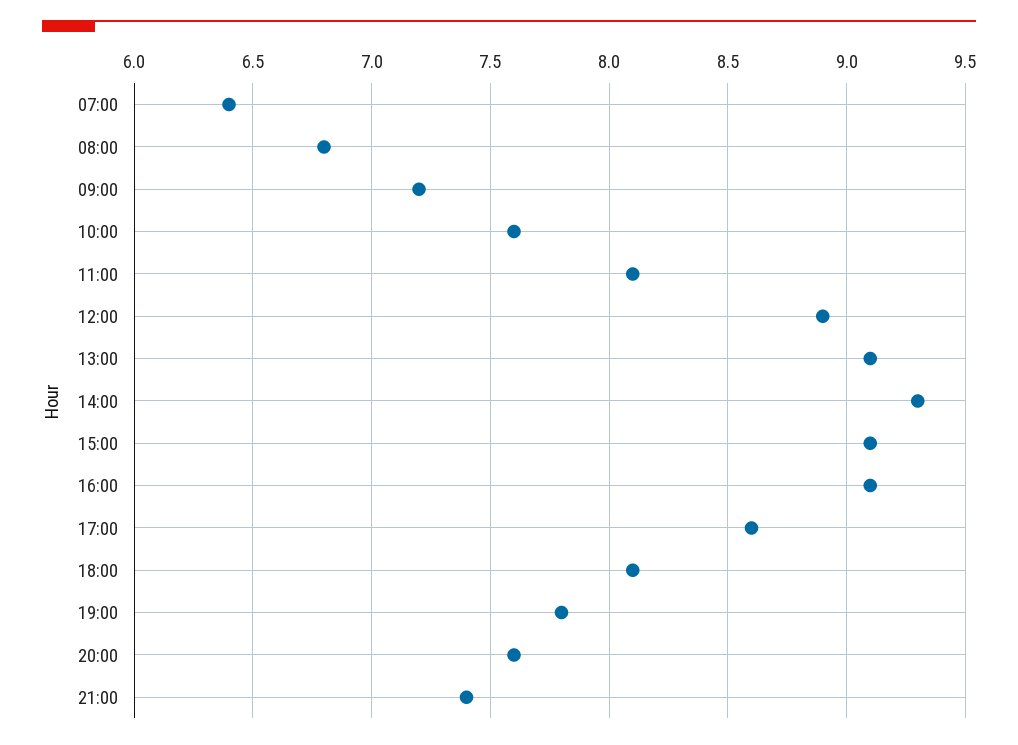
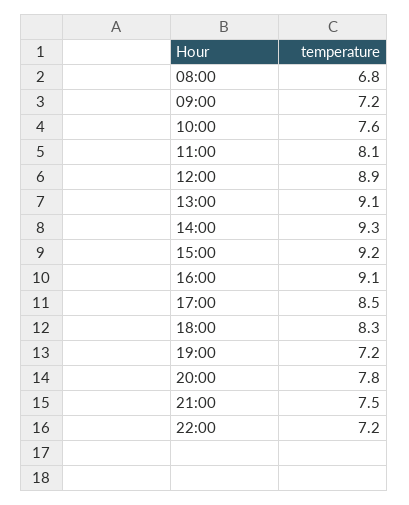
07:00: 6.4 -> none
15:00: 9.1 -> 9.2
17:00: 8.6 -> 8.5
18:00: 8.1 -> 8.3
19:00: 7.8 -> 7.2
20:00: 7.6 -> 7.8
21:00: 7.4 -> 7.5
22:00: none -> 7.2

